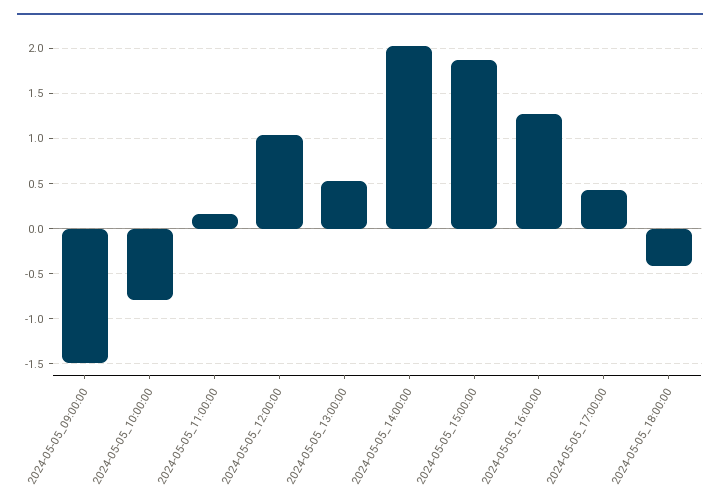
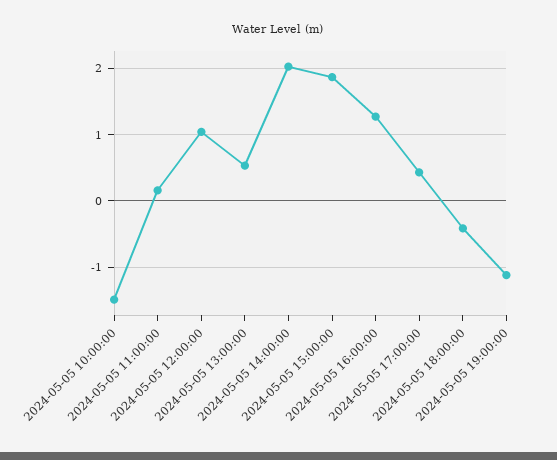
2024-05-05_09:00:00: -1.5 -> none
2024-05-05_10:00:00: -0.8 -> -1.5
2024-05-05 19:00:00: none -> -1.1

